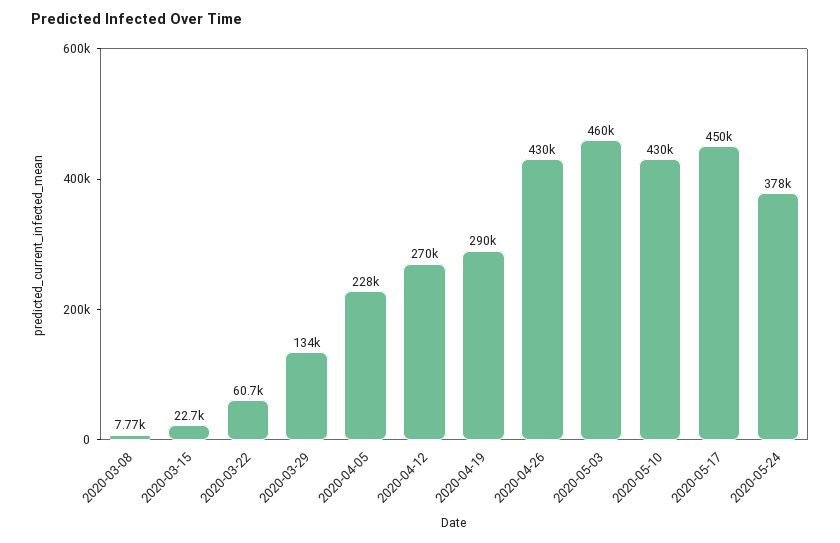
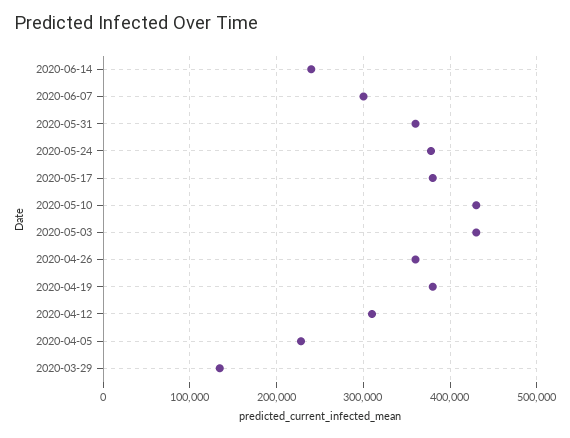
2020-03-08: 7770 -> none
2020-03-15: 22700 -> none
2020-03-22: 60700 -> none
2020-04-12: 270000 -> 310000
2020-04-19: 290000 -> 380000
2020-04-26: 430000 -> 360000
2020-05-03: 460000 -> 430000
2020-05-17: 450000 -> 380000
2020-06-14: none -> 240000
2020-06-07: none -> 300000
2020-05-31: none -> 360000

